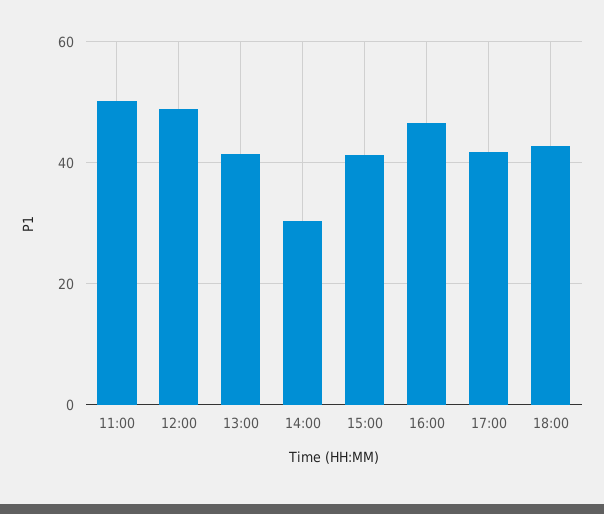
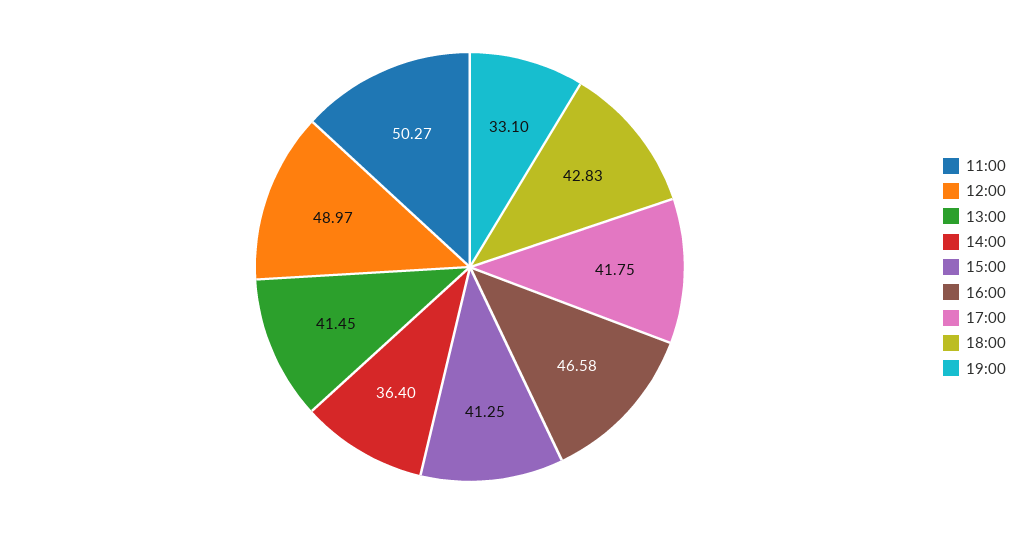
14:00: 30 -> 36.4
19:00: none -> 33.1

